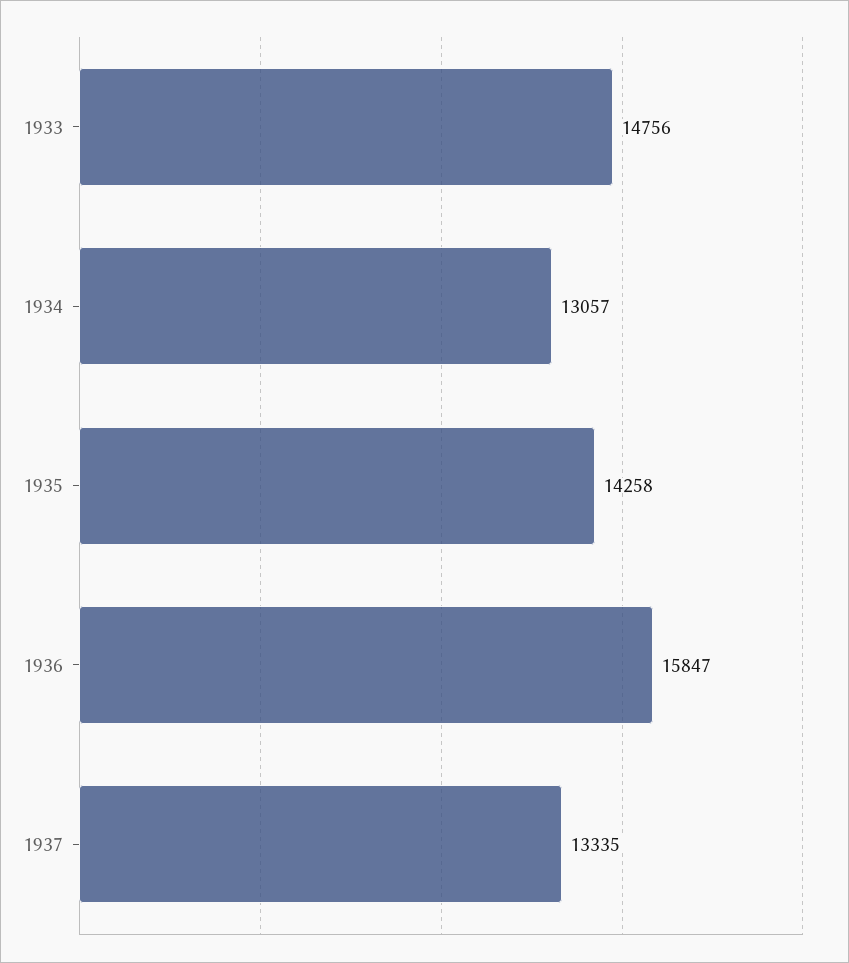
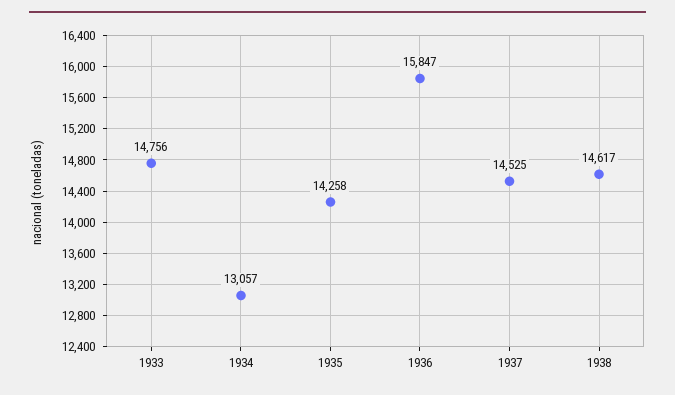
1937: 13335 -> 14525
1938: none -> 14617

